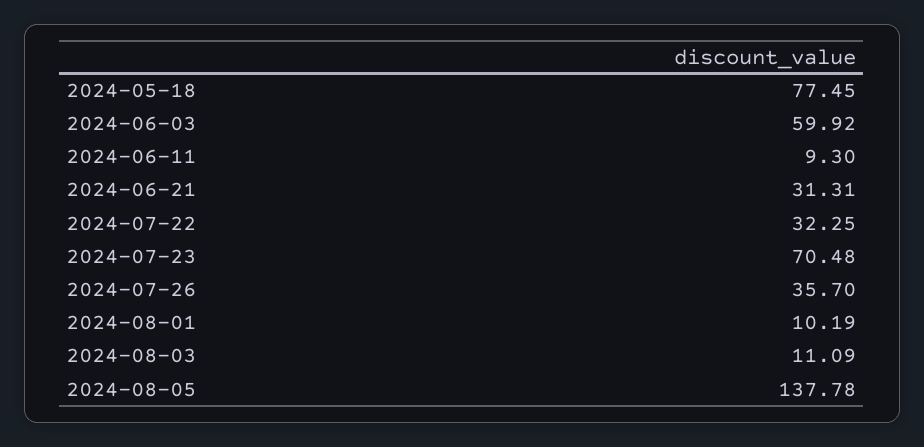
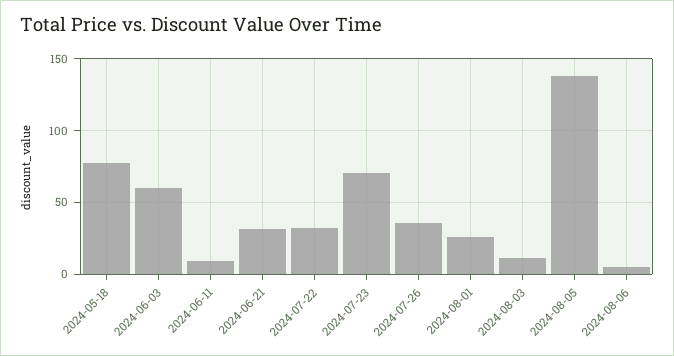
2024-08-01: 10.19 -> 25
2024-08-06: none -> 5

